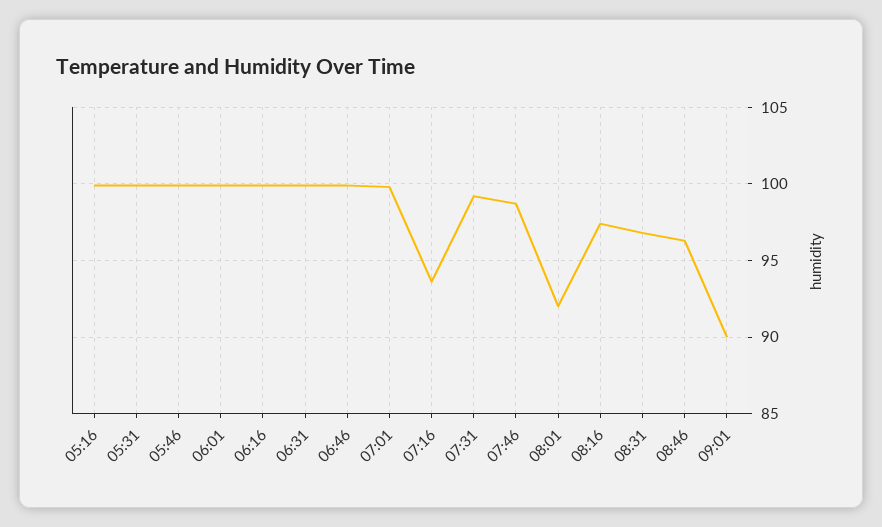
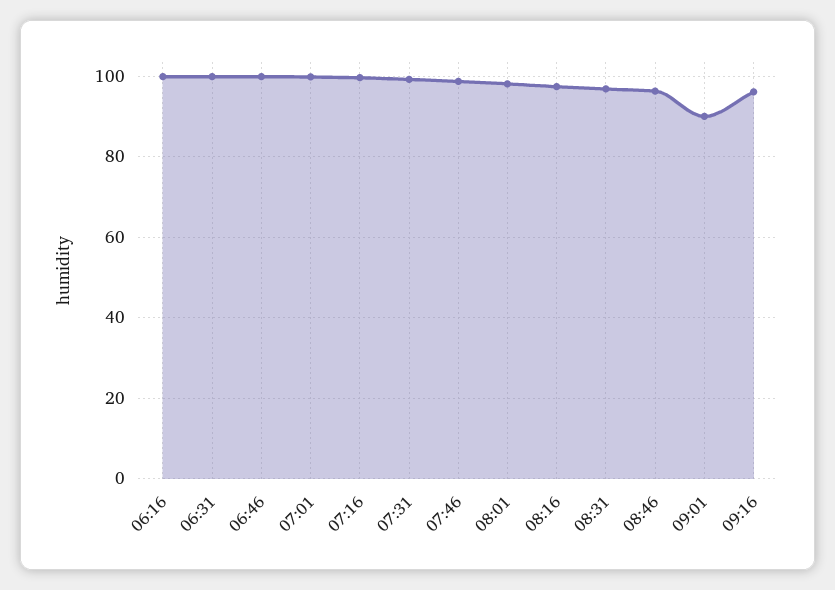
05:16: 100 -> none
05:31: 100 -> none
05:46: 100 -> none
06:01: 100 -> none
07:16: 93.5 -> 100
08:01: 92 -> 98
09:16: none -> 96

